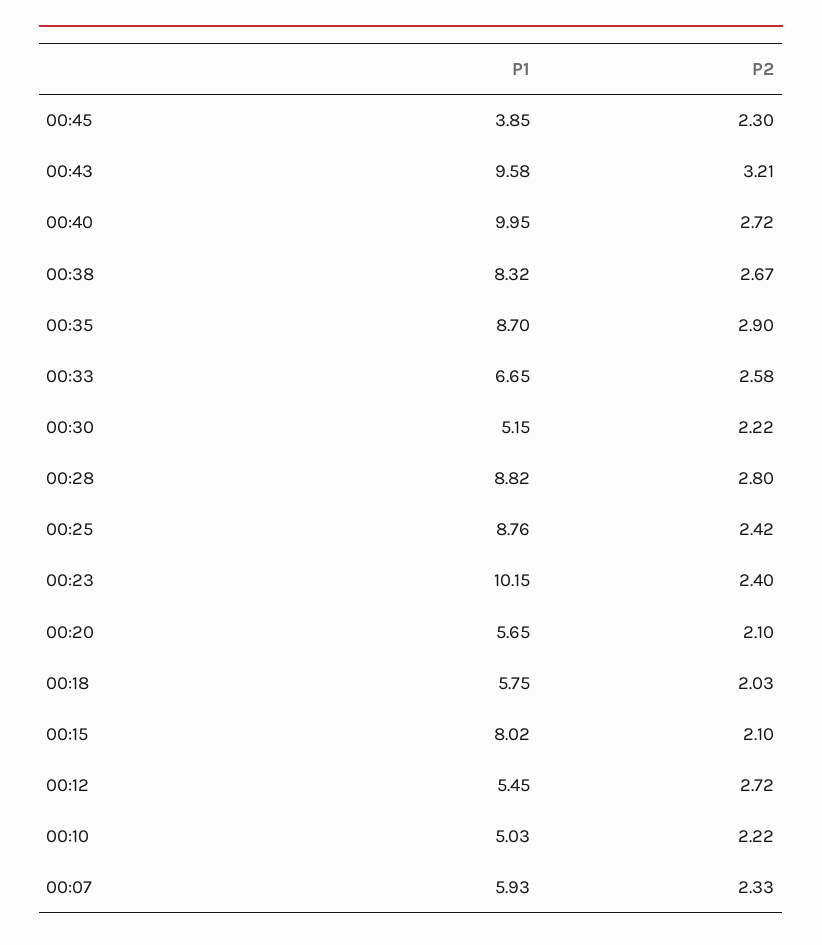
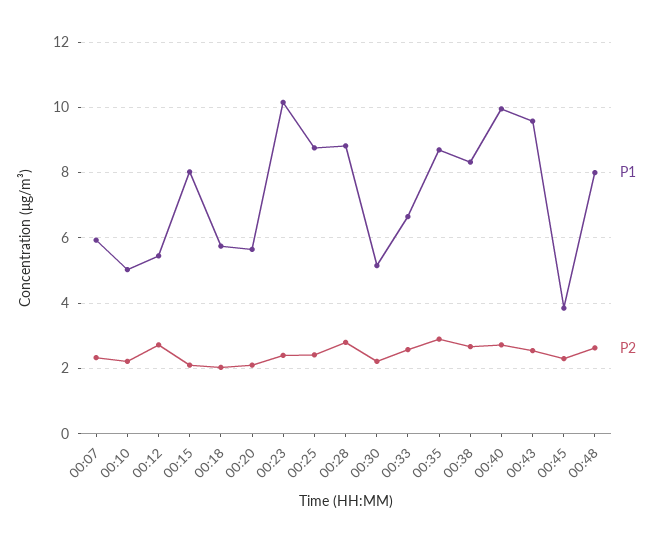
P2, 00:43: 3.21 -> 2.6
P1, 00:48: none -> 8
P2, 00:48: none -> 2.6

